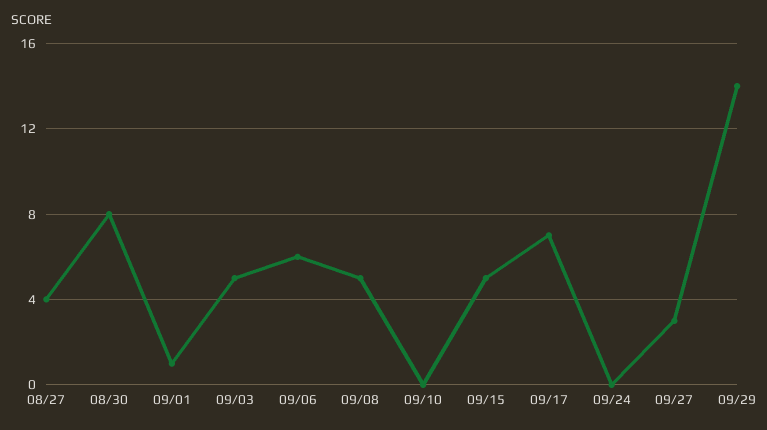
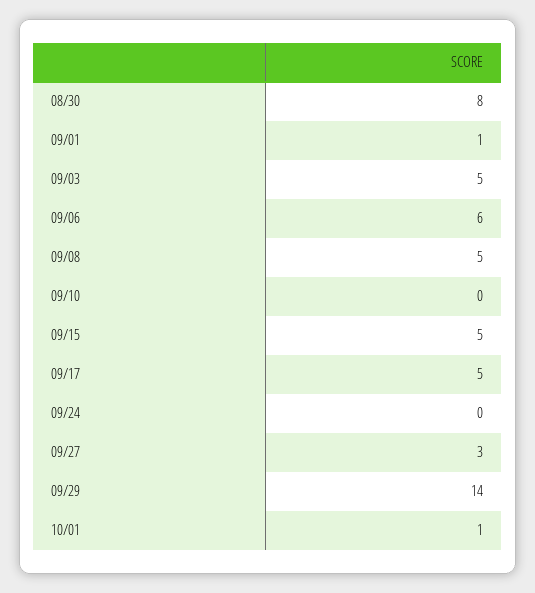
08/27: 4 -> none
09/17: 7 -> 5
10/01: none -> 1

